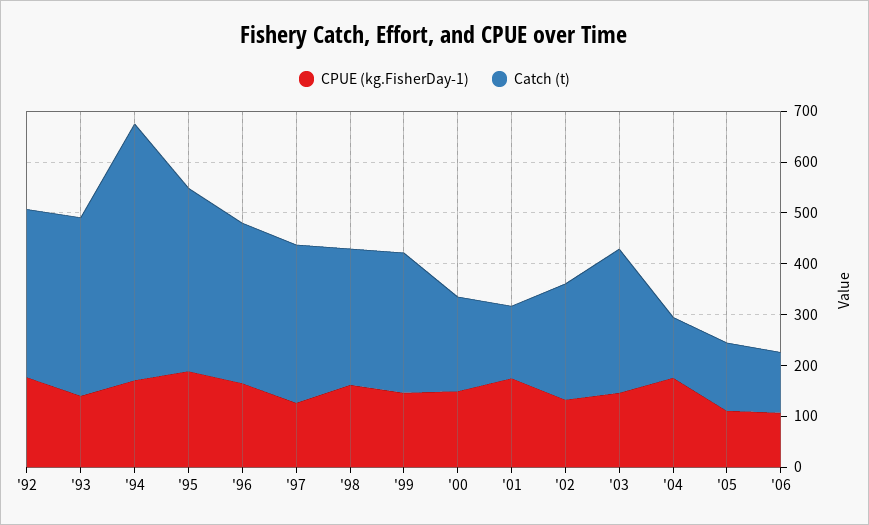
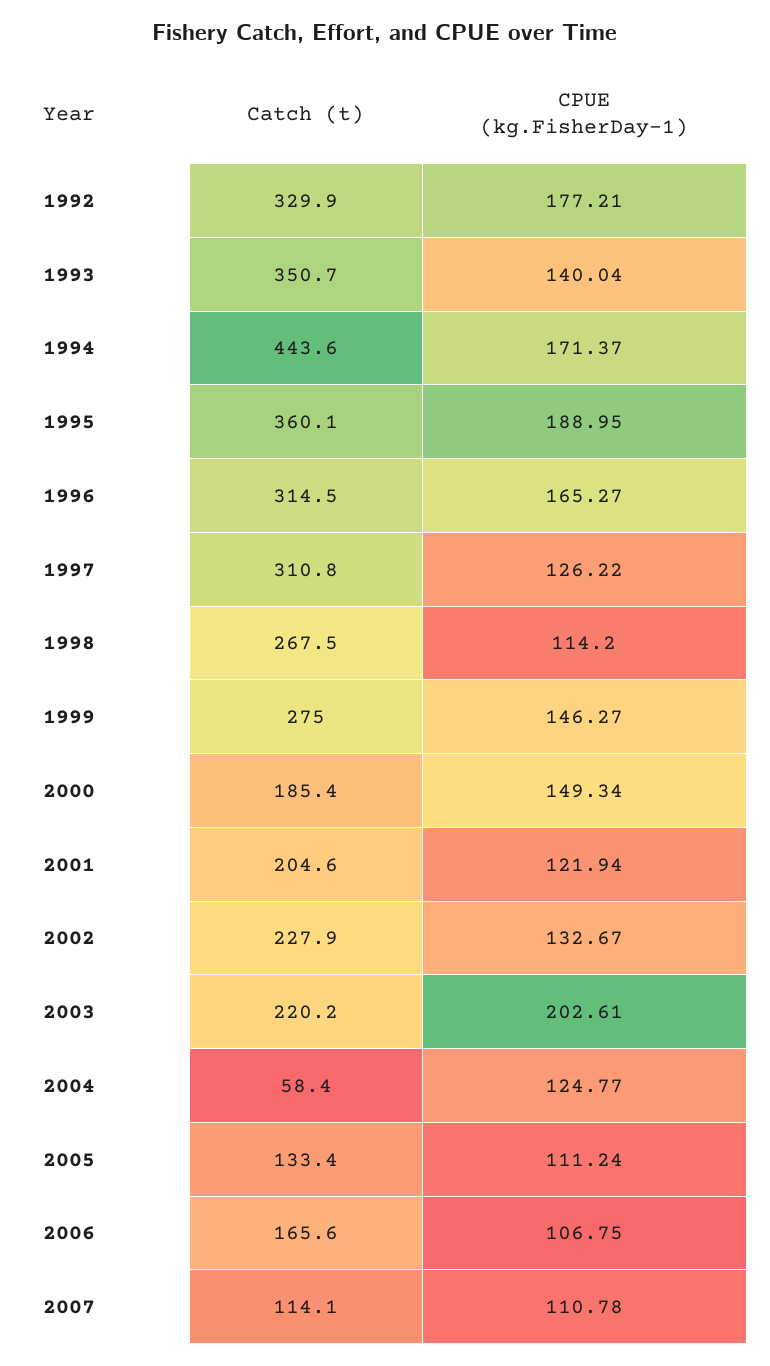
Catch (t), '94: 500 -> 443.6
CPUE (kg.FisherDay-1), '98: 160 -> 114.2
CPUE (kg.FisherDay-1), '01: 180 -> 121.94
Catch (t), '01: 140 -> 204.6
CPUE (kg.FisherDay-1), '03: 140 -> 202.61
Catch (t), '03: 280 -> 220.2
CPUE (kg.FisherDay-1), '04: 180 -> 124.77
Catch (t), '04: 120 -> 58.4
Catch (t), '06: 120 -> 165.6
Catch (t), 2007: none -> 114.1
CPUE (kg.FisherDay-1), 2007: none -> 110.78

